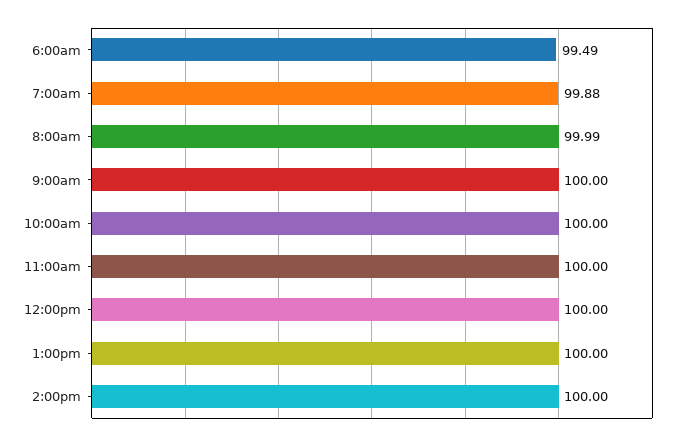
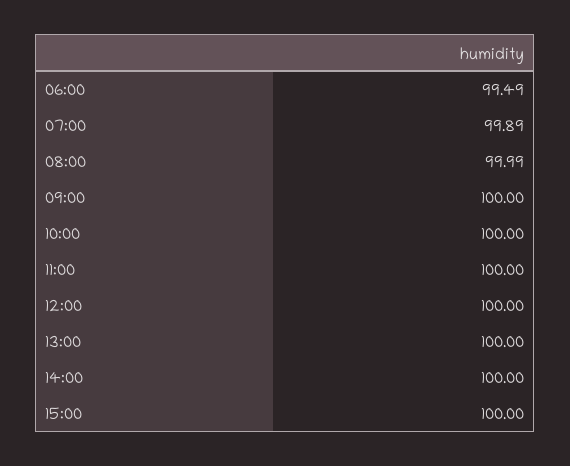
7:00am: 99.88 -> 99.89
15:00: none -> 100

